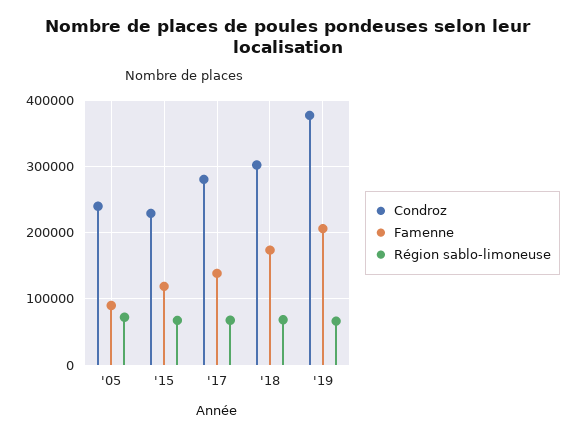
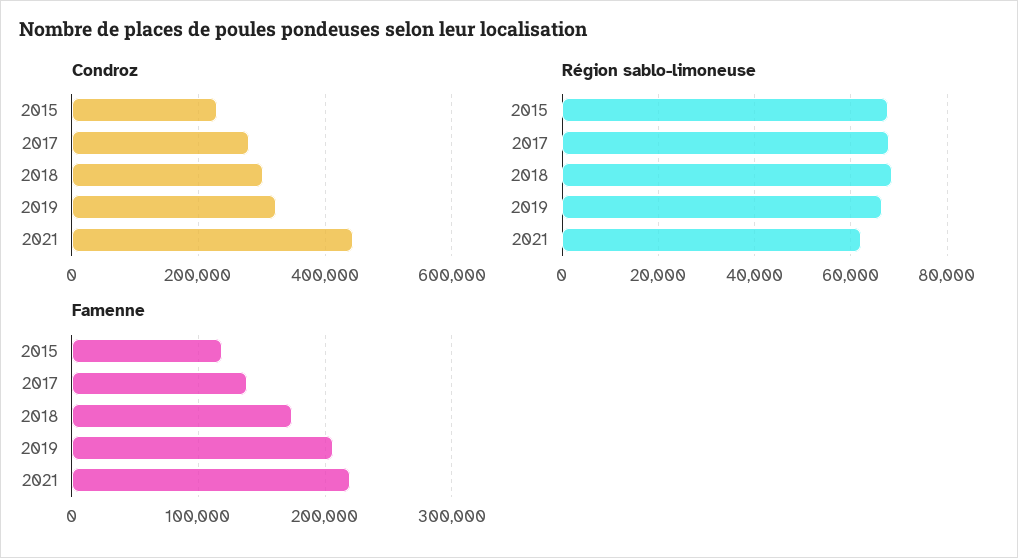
Condroz, '05: 240000 -> none
Famenne, '05: 90000 -> none
Région sablo-limoneuse, '05: 70000 -> none
Condroz, '19: 380000 -> 320000
Condroz, 2021: none -> 440000
Région sablo-limoneuse, 2021: none -> 62000
Famenne, 2021: none -> 220000

